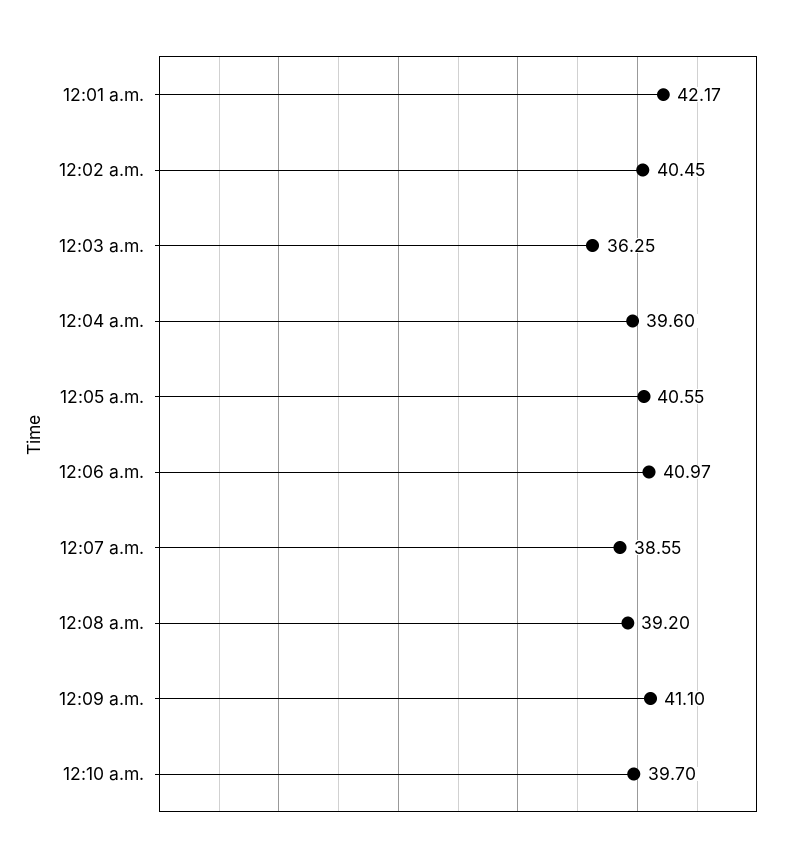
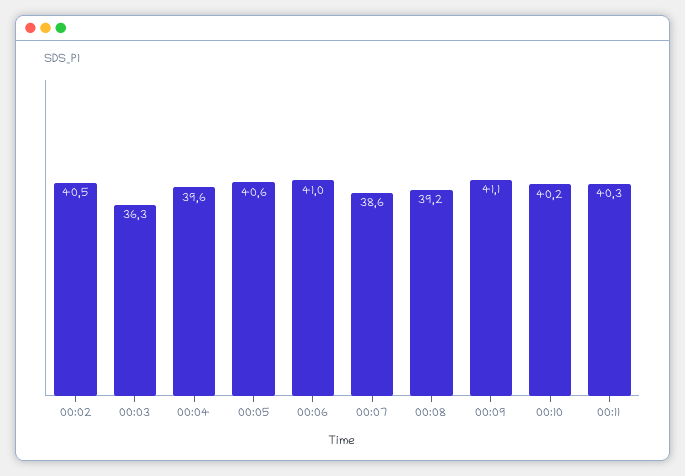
12:01 a.m.: 42.17 -> none
12:10 a.m.: 39.7 -> 40.2
00:11: none -> 40.3

